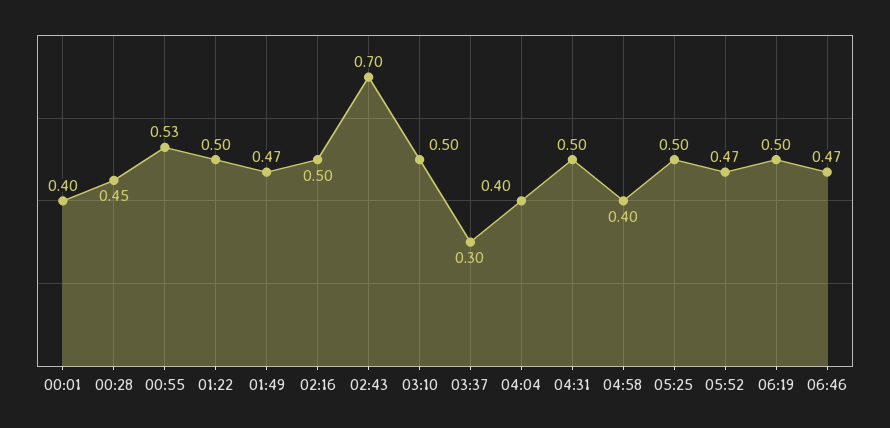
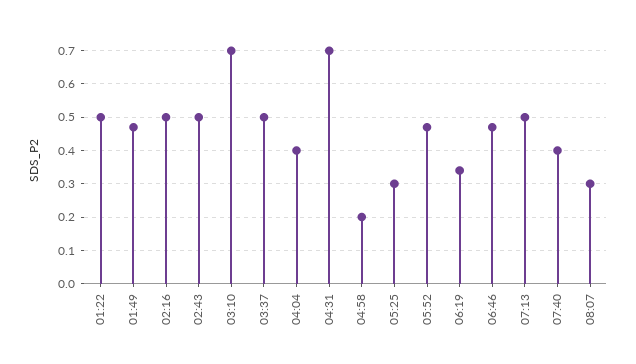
00:01: 0.4 -> none
00:28: 0.45 -> none
00:55: 0.53 -> none
02:43: 0.7 -> 0.5
03:10: 0.5 -> 0.7
03:37: 0.3 -> 0.5
04:31: 0.5 -> 0.7
04:58: 0.4 -> 0.2
05:25: 0.5 -> 0.3
06:19: 0.5 -> 0.35
07:13: none -> 0.5
07:40: none -> 0.4
08:07: none -> 0.3

